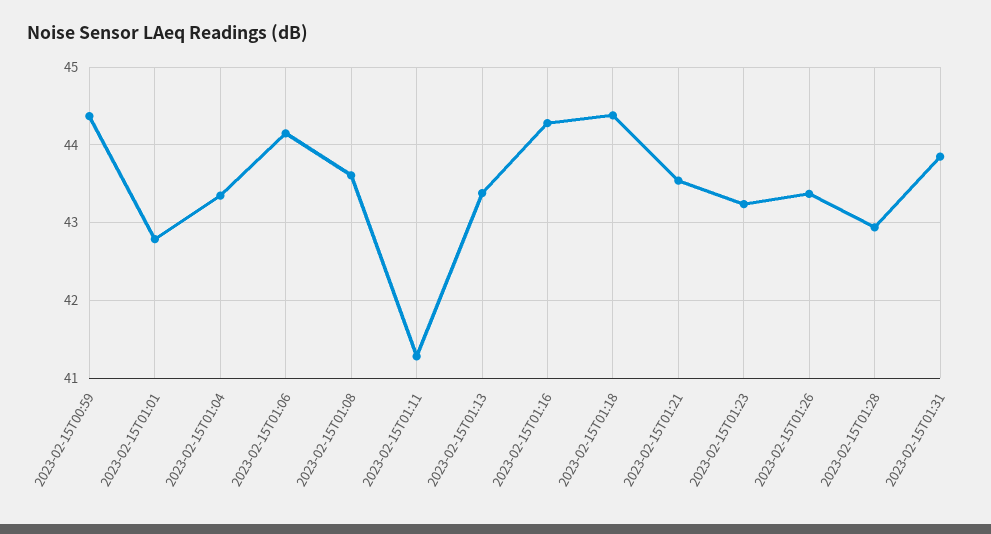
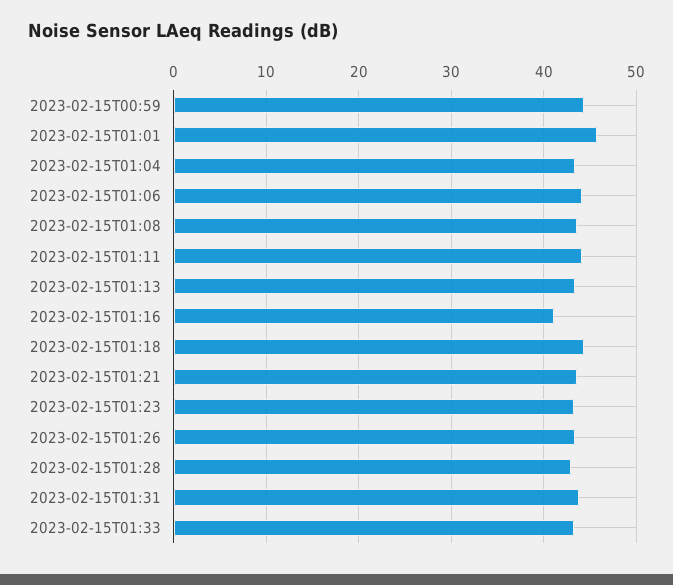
2023-02-15T01:01: 42.8 -> 46
2023-02-15T01:11: 41.3 -> 44
2023-02-15T01:16: 44.3 -> 41
2023-02-15T01:33: none -> 43

